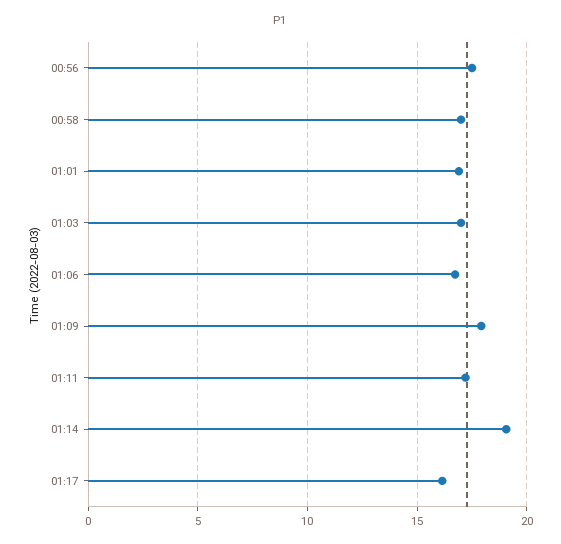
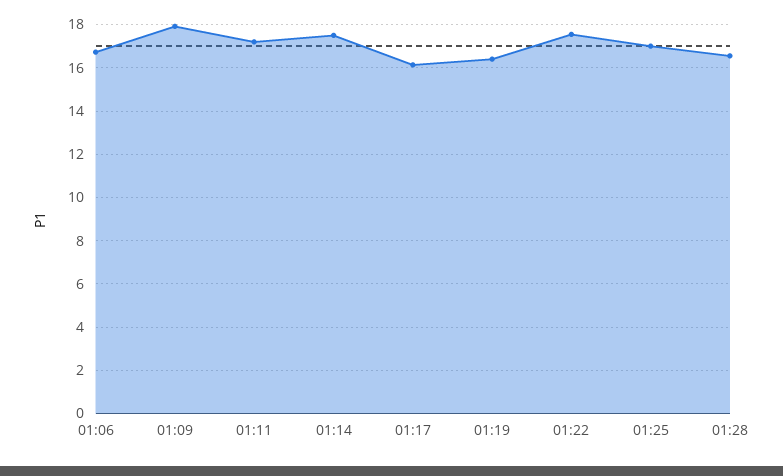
00:56: 17.5 -> none
00:58: 17 -> none
01:01: 17 -> none
01:03: 17 -> none
01:14: 19 -> 17.5
01:19: none -> 16.5
01:22: none -> 17.5
01:25: none -> 17
01:28: none -> 16.5

